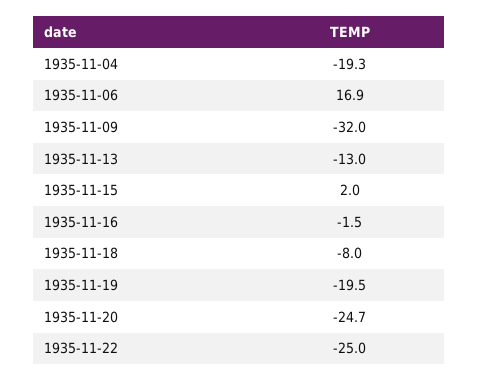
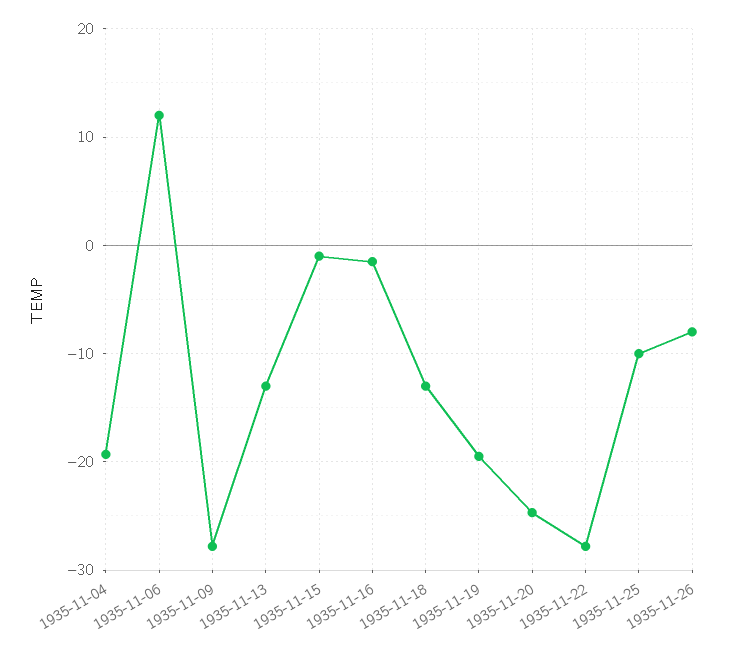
1935-11-06: 16.9 -> 12
1935-11-09: -32 -> -28
1935-11-15: 2 -> -1
1935-11-18: -8 -> -13
1935-11-22: -25 -> -28
1935-11-25: none -> -10
1935-11-26: none -> -8

